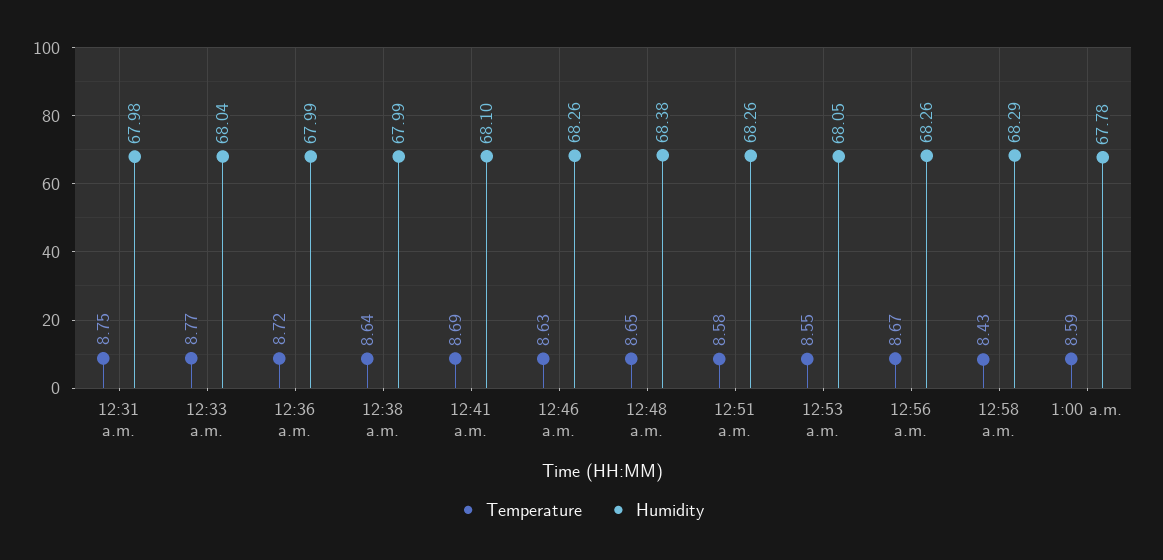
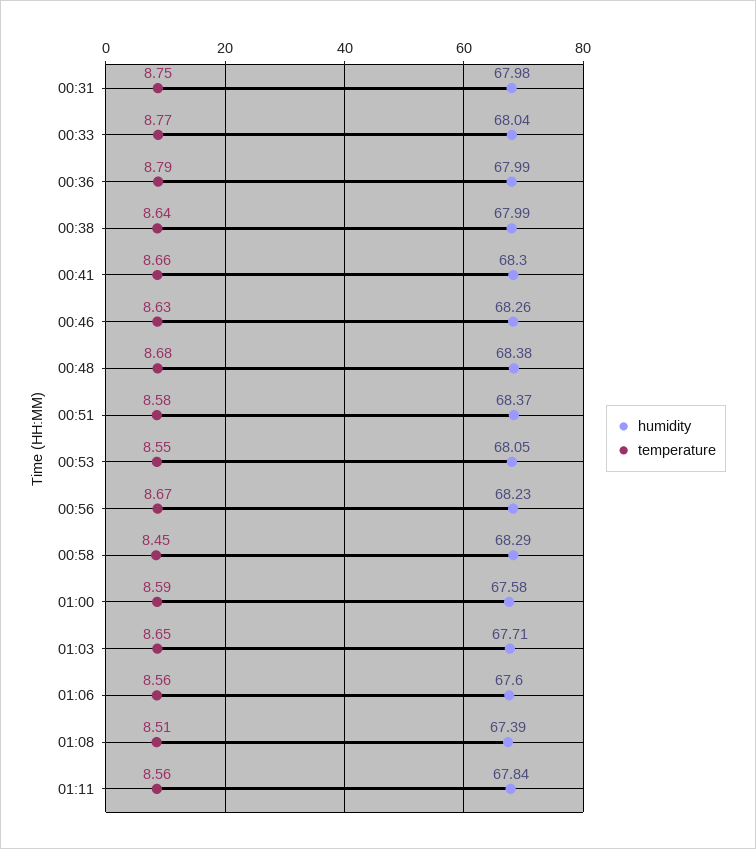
Temperature, 12:36 a.m.: 8.72 -> 8.79
Temperature, 12:41 a.m.: 8.69 -> 8.66
Humidity, 12:41 a.m.: 68.1 -> 68.3
Temperature, 12:48 a.m.: 8.65 -> 8.68
Humidity, 12:51 a.m.: 68.26 -> 68.37
Humidity, 12:56 a.m.: 68.26 -> 68.23
Temperature, 12:58 a.m.: 8.43 -> 8.45
Humidity, 1:00 a.m.: 67.78 -> 67.58
Humidity, 01:03: none -> 67.71
Temperature, 01:03: none -> 8.65
Humidity, 01:06: none -> 67.6
Temperature, 01:06: none -> 8.56
Humidity, 01:08: none -> 67.39
Temperature, 01:08: none -> 8.51
Humidity, 01:11: none -> 67.84
Temperature, 01:11: none -> 8.56

